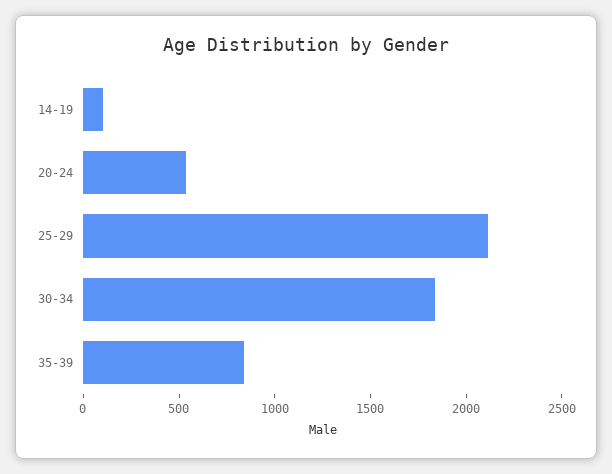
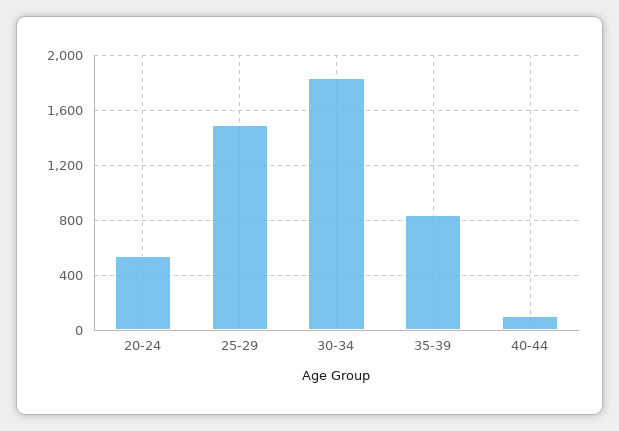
14-19: 100 -> none
25-29: 2100 -> 1500
40-44: none -> 100

